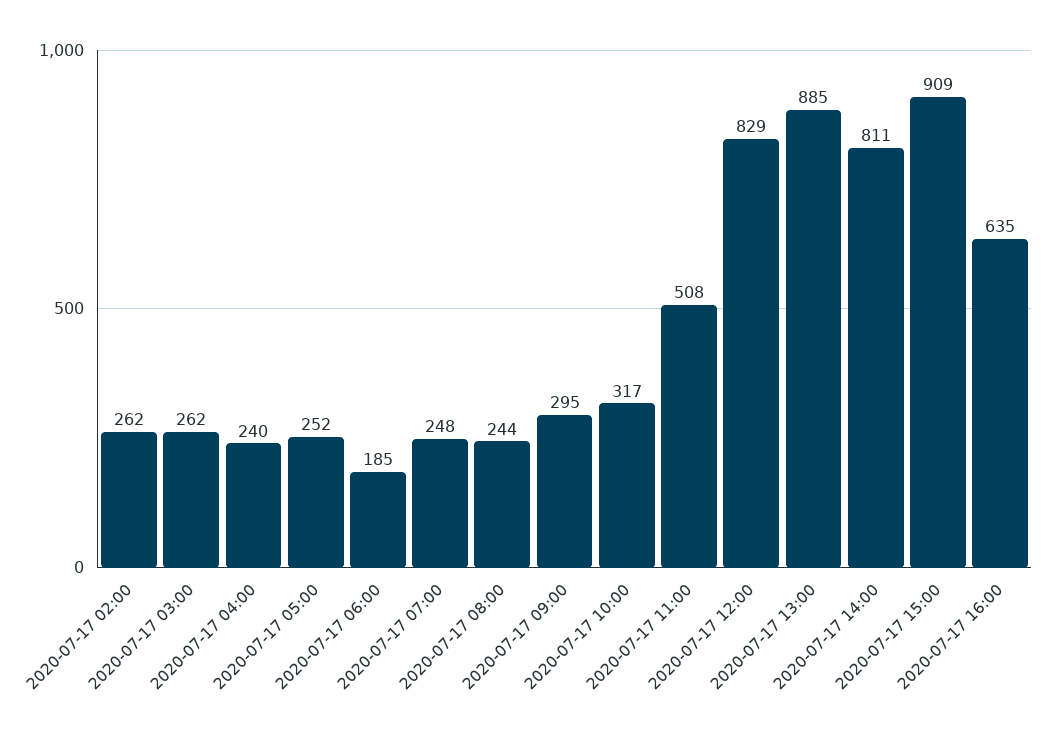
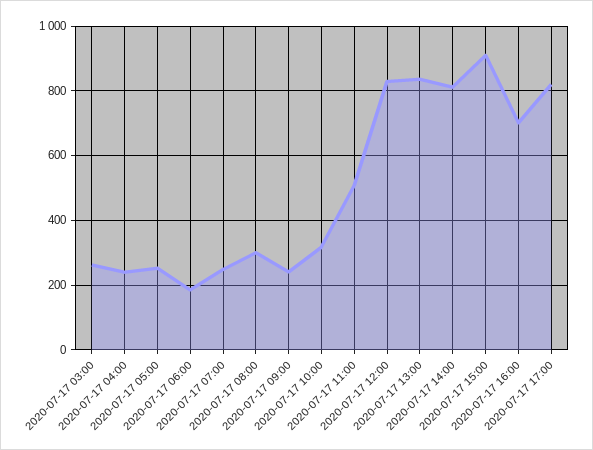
2020-07-17 02:00: 262 -> none
2020-07-17 08:00: 244 -> 300
2020-07-17 09:00: 295 -> 240
2020-07-17 13:00: 885 -> 840
2020-07-17 16:00: 635 -> 700
2020-07-17 17:00: none -> 820

